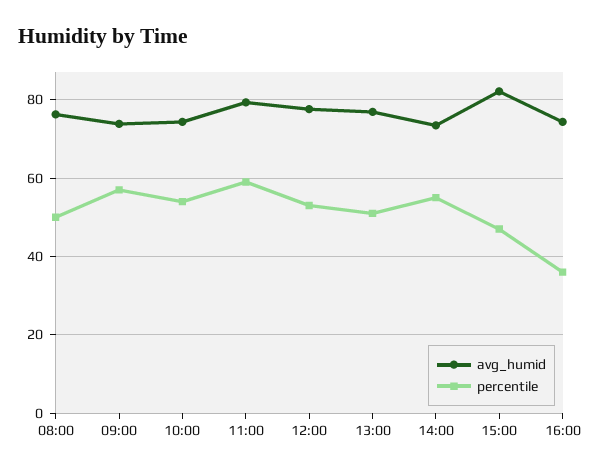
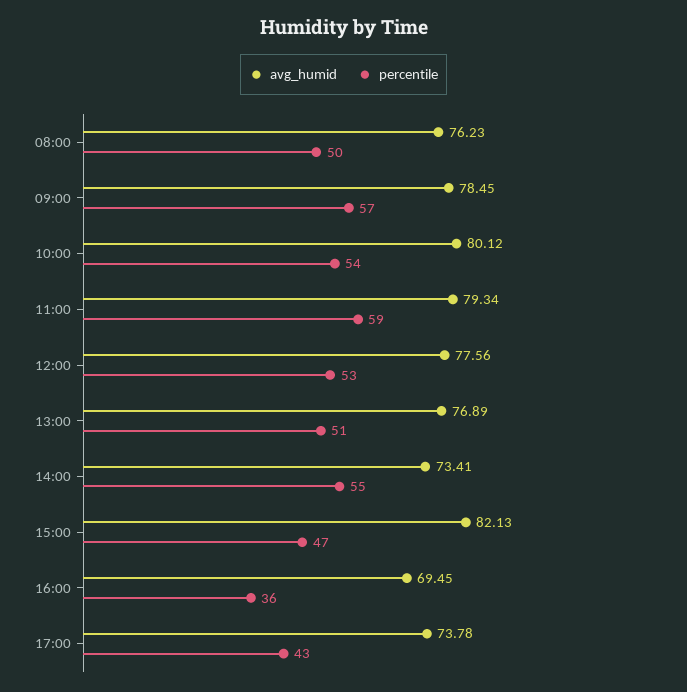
avg_humid, 09:00: 74 -> 78.45
avg_humid, 10:00: 74 -> 80.12
avg_humid, 16:00: 74 -> 69.45
avg_humid, 17:00: none -> 73.78
percentile, 17:00: none -> 43

